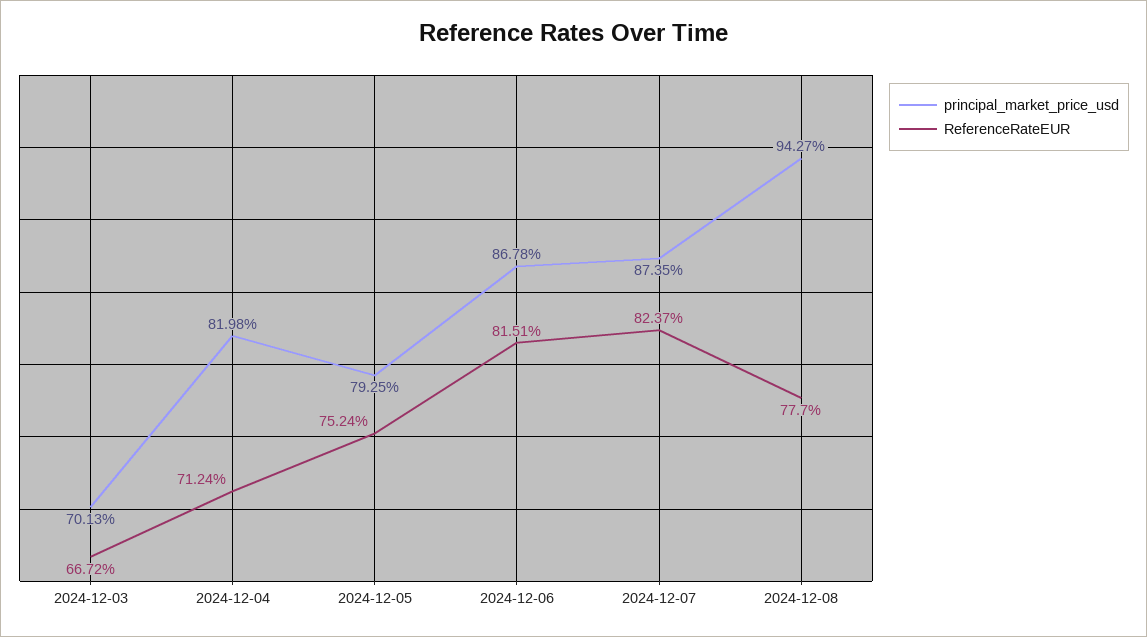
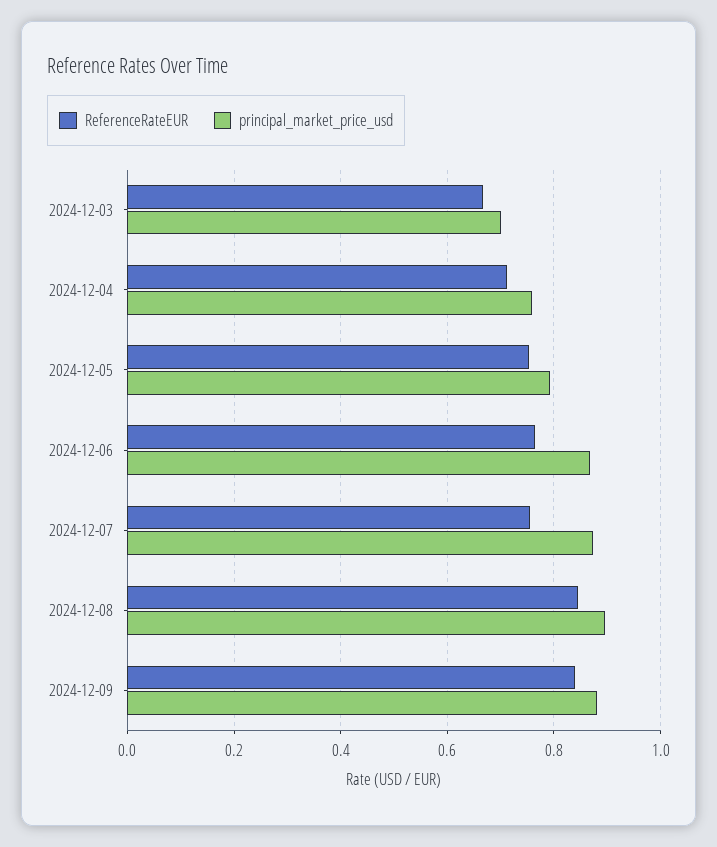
principal_market_price_usd, 2024-12-04: 0.8198 -> 0.76
ReferenceRateEUR, 2024-12-06: 0.8151 -> 0.76
ReferenceRateEUR, 2024-12-07: 0.8237 -> 0.76
principal_market_price_usd, 2024-12-08: 0.9427 -> 0.9
ReferenceRateEUR, 2024-12-08: 0.777 -> 0.84
ReferenceRateEUR, 2024-12-09: none -> 0.84
principal_market_price_usd, 2024-12-09: none -> 0.88

